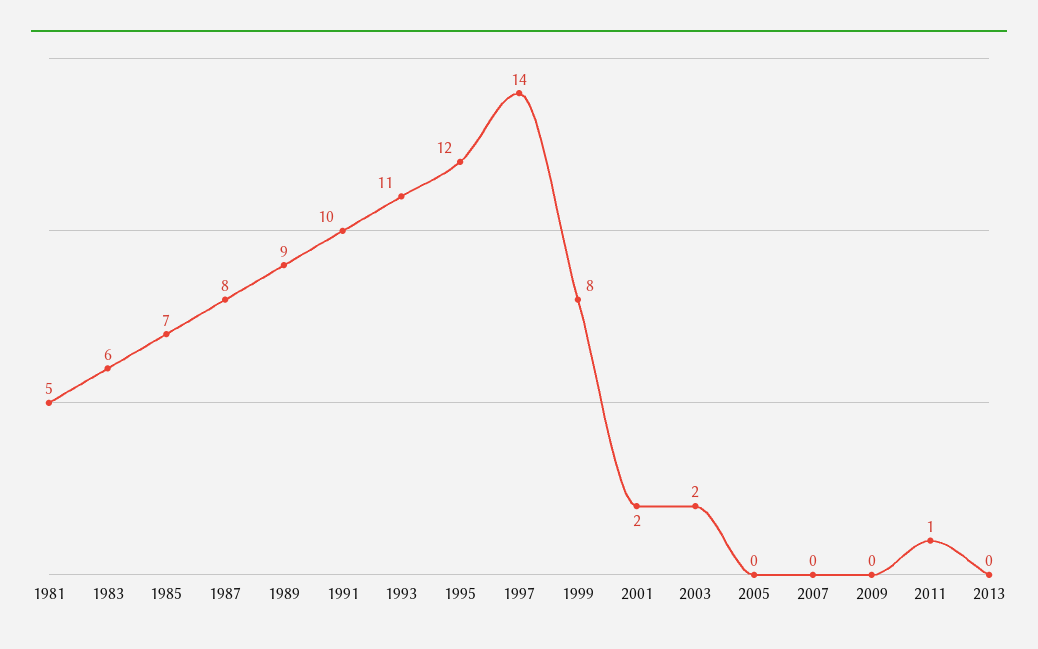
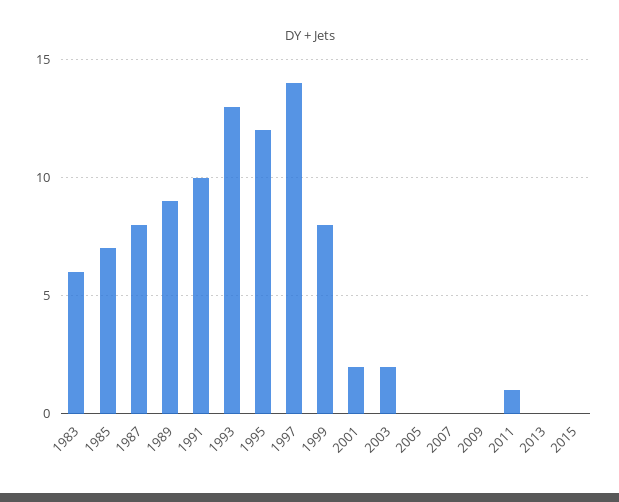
1981: 5 -> none
1993: 11 -> 13
2015: none -> 0

